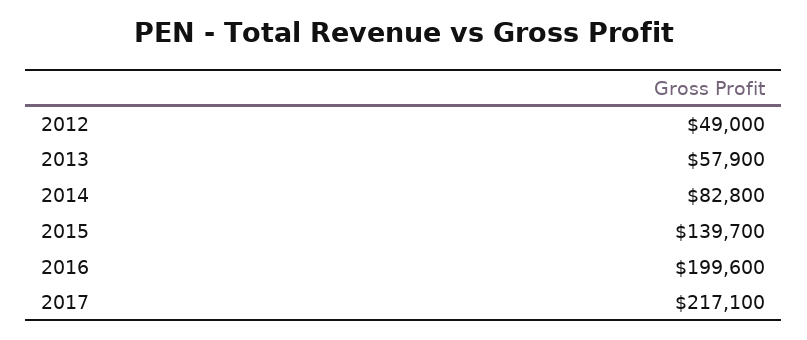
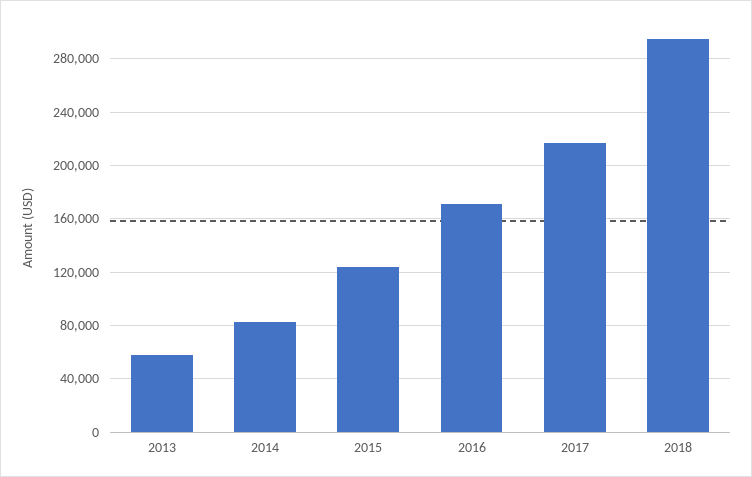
2012: 49000 -> none
2015: 139700 -> 125000
2016: 199600 -> 170000
2018: none -> 295000

